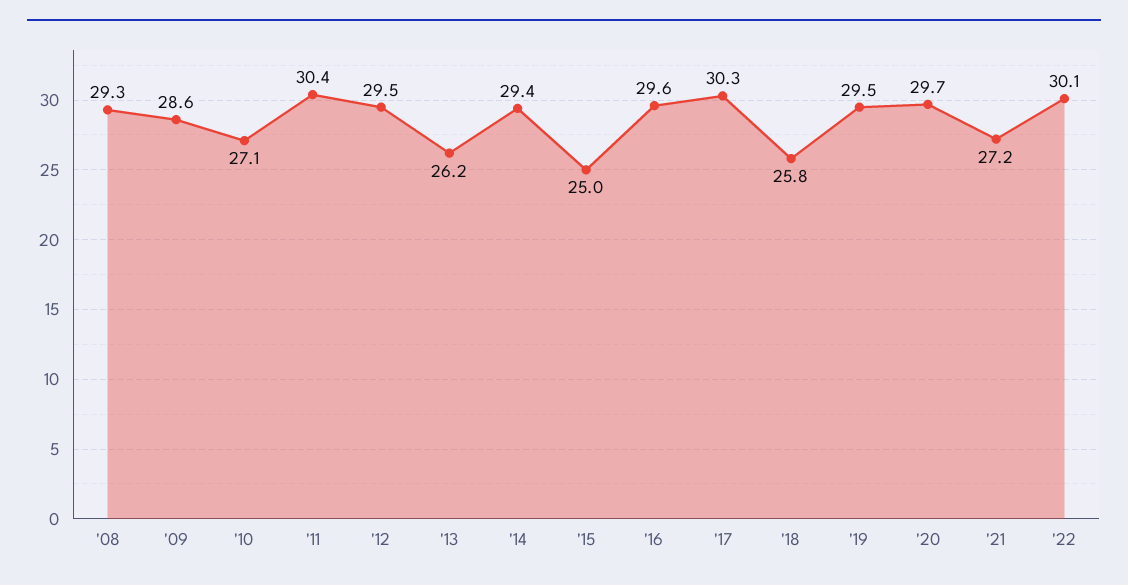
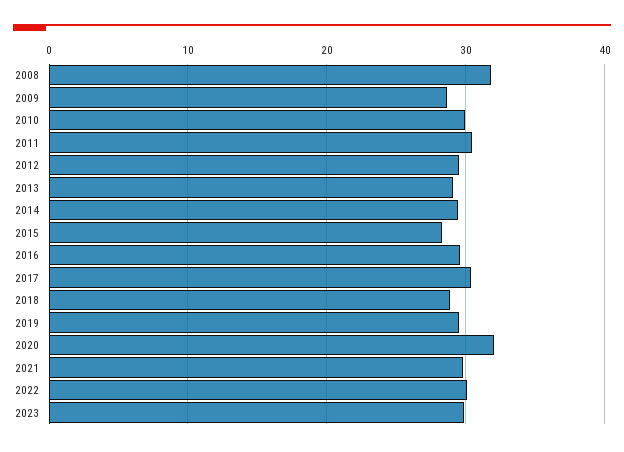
'08: 29.3 -> 32
'10: 27.1 -> 30
'13: 26.2 -> 29
'15: 25 -> 28
'18: 25.8 -> 29
'20: 29.7 -> 32
'21: 27.2 -> 30
2023: none -> 30

